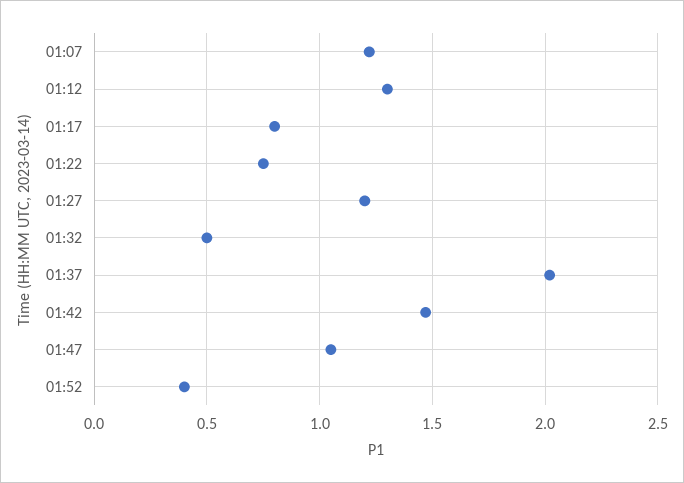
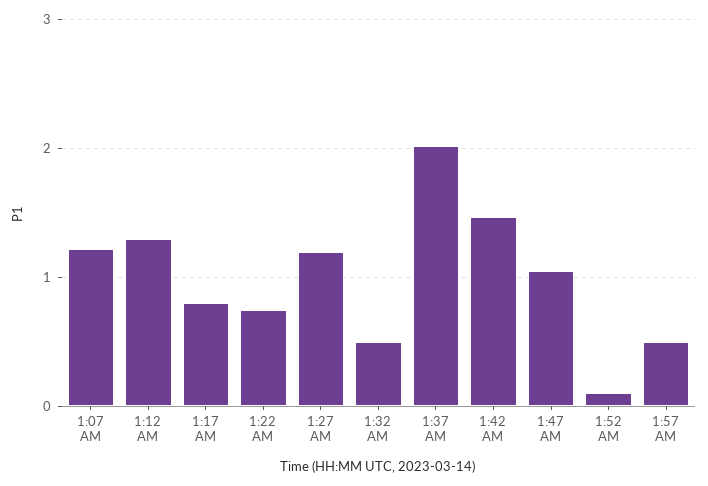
01:52: 0.4 -> 0.1
1:57 AM: none -> 0.5

